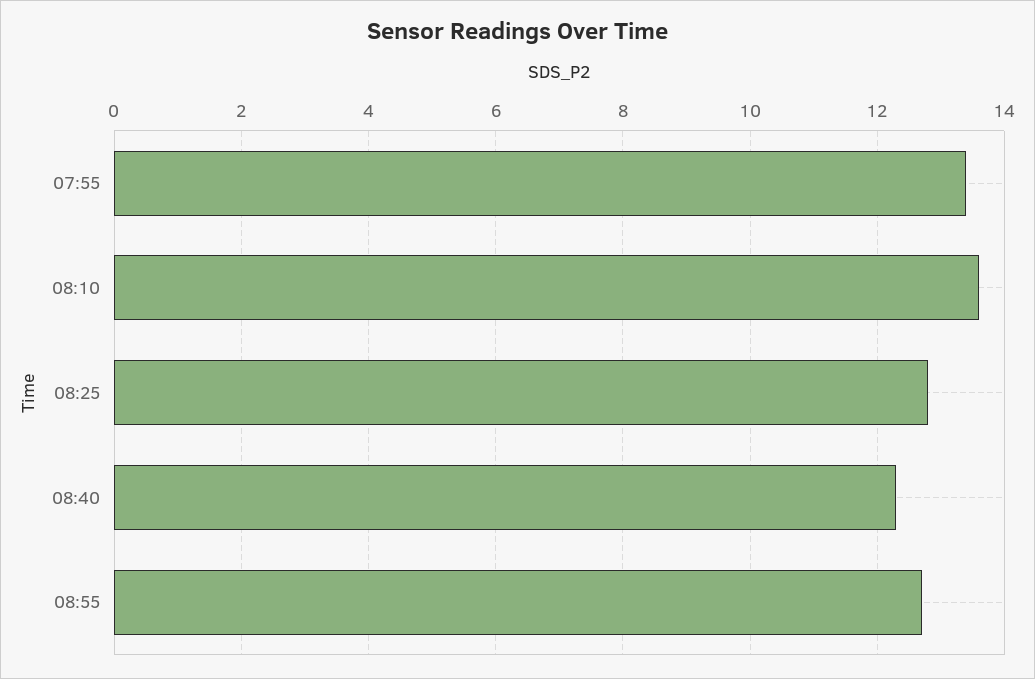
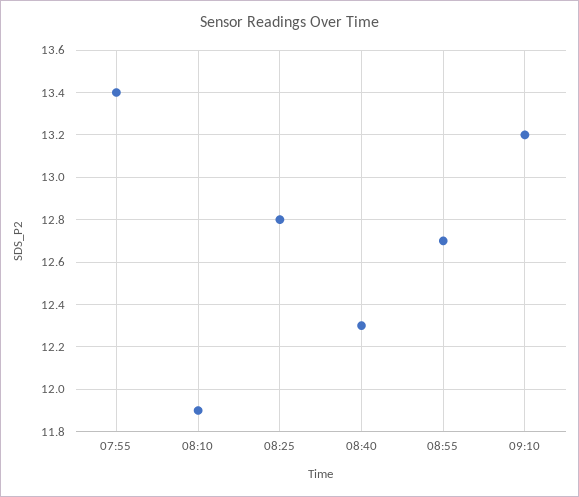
08:10: 13.5 -> 11.9
09:10: none -> 13.2

